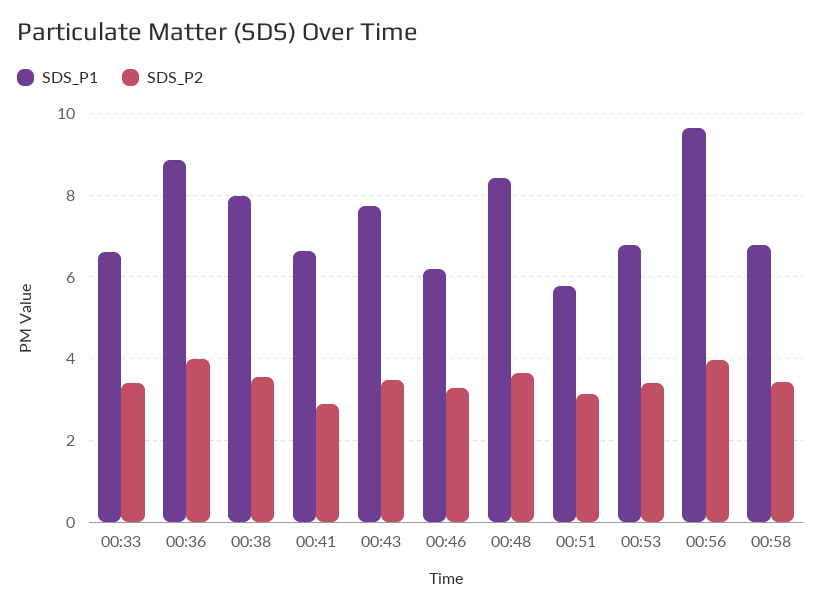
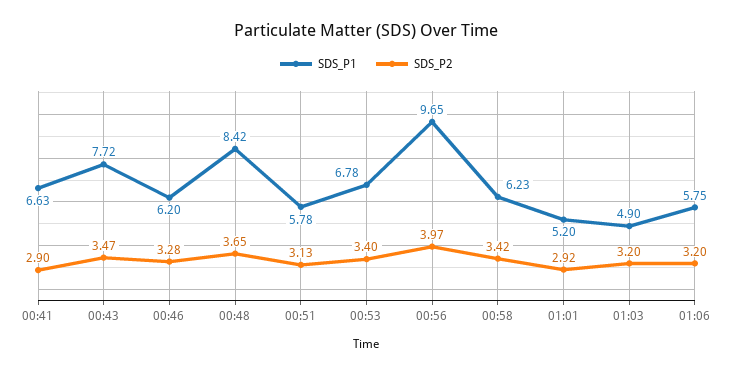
SDS_P1, 00:33: 6.6 -> none
SDS_P2, 00:33: 3.4 -> none
SDS_P1, 00:36: 8.8 -> none
SDS_P2, 00:36: 4 -> none
SDS_P1, 00:38: 8 -> none
SDS_P2, 00:38: 3.6 -> none
SDS_P1, 00:58: 6.8 -> 6.23
SDS_P1, 01:01: none -> 5.2
SDS_P2, 01:01: none -> 2.92
SDS_P1, 01:03: none -> 4.9
SDS_P2, 01:03: none -> 3.2
SDS_P1, 01:06: none -> 5.75
SDS_P2, 01:06: none -> 3.2

